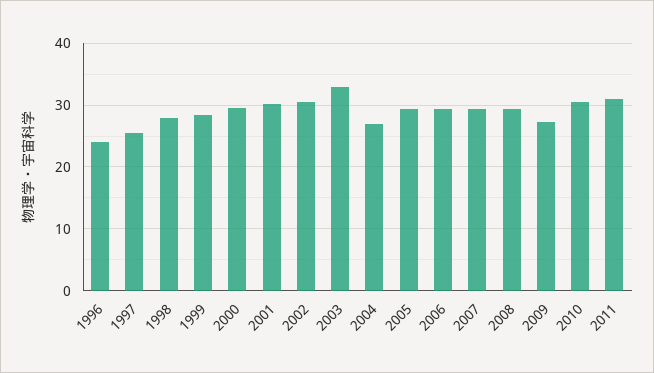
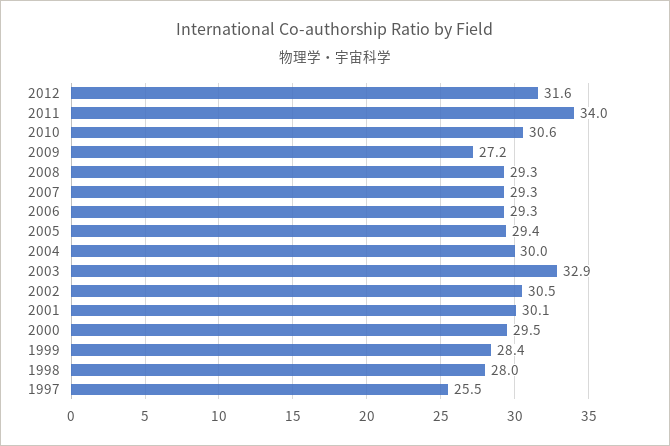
1996: 24 -> none
2004: 27 -> 30
2011: 31 -> 34
2012: none -> 31.6

